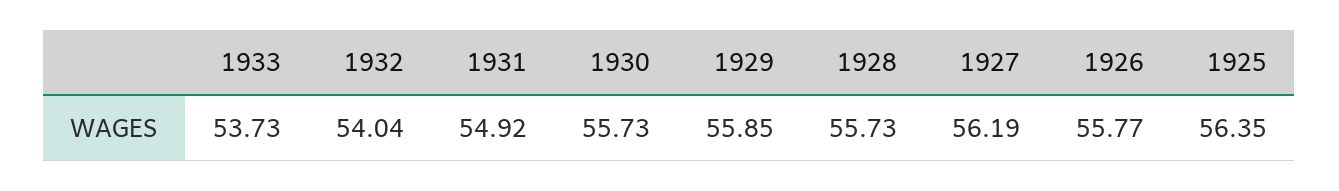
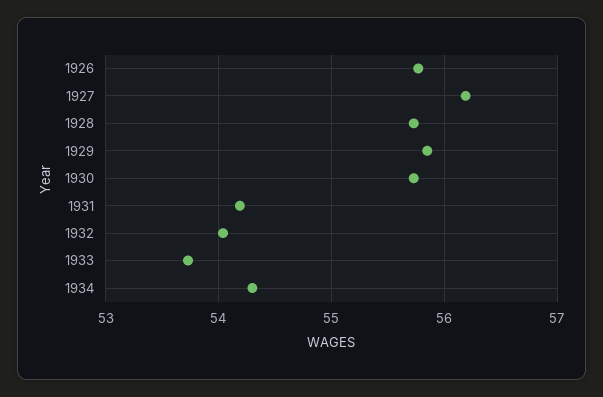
1931: 54.92 -> 54.2
1925: 56.35 -> none
1934: none -> 54.3

